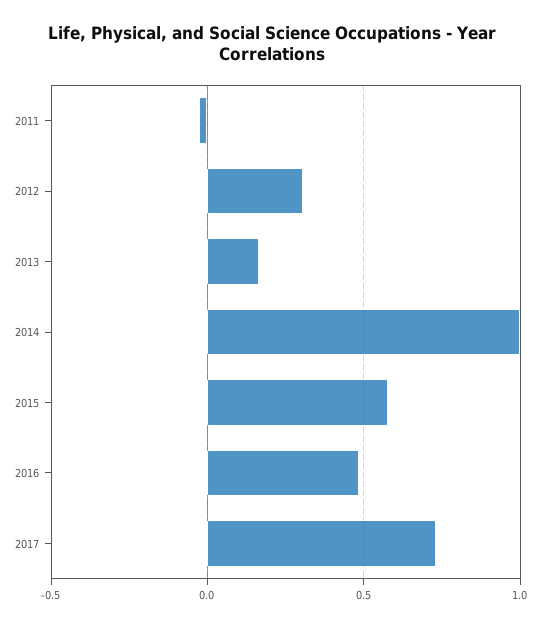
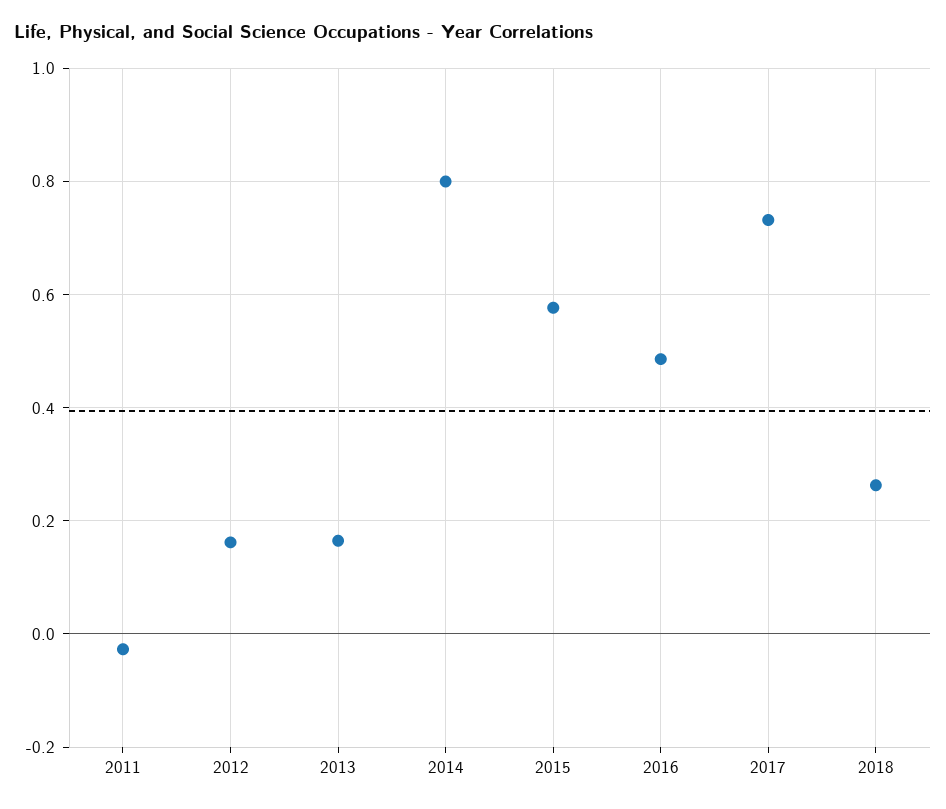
2012: 0.3 -> 0.16
2014: 1 -> 0.8
2018: none -> 0.26

